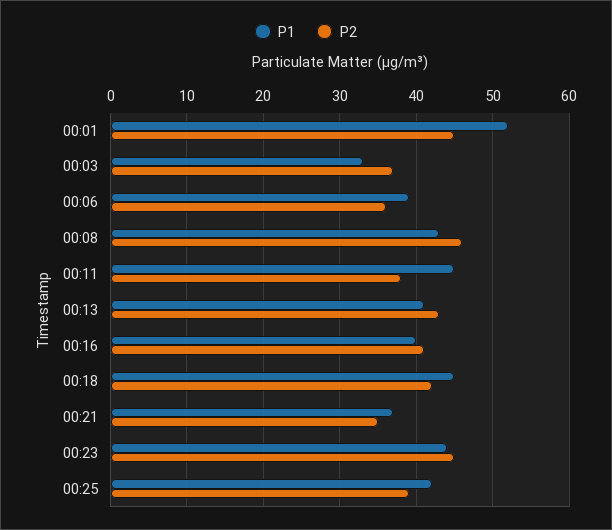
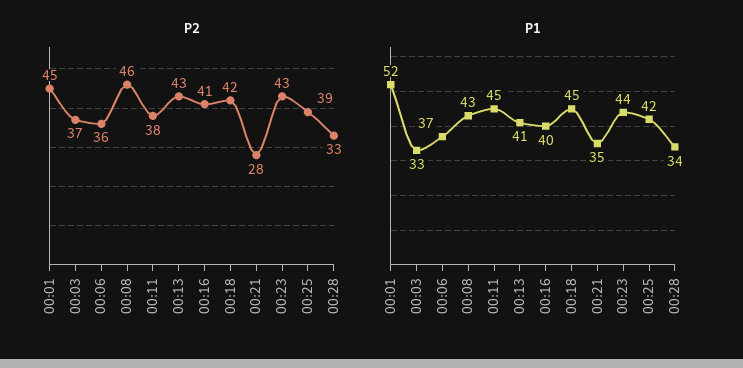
P1, 00:06: 39 -> 37
P1, 00:21: 37 -> 35
P2, 00:21: 35 -> 28
P2, 00:23: 45 -> 43
P2, 00:28: none -> 33
P1, 00:28: none -> 34

